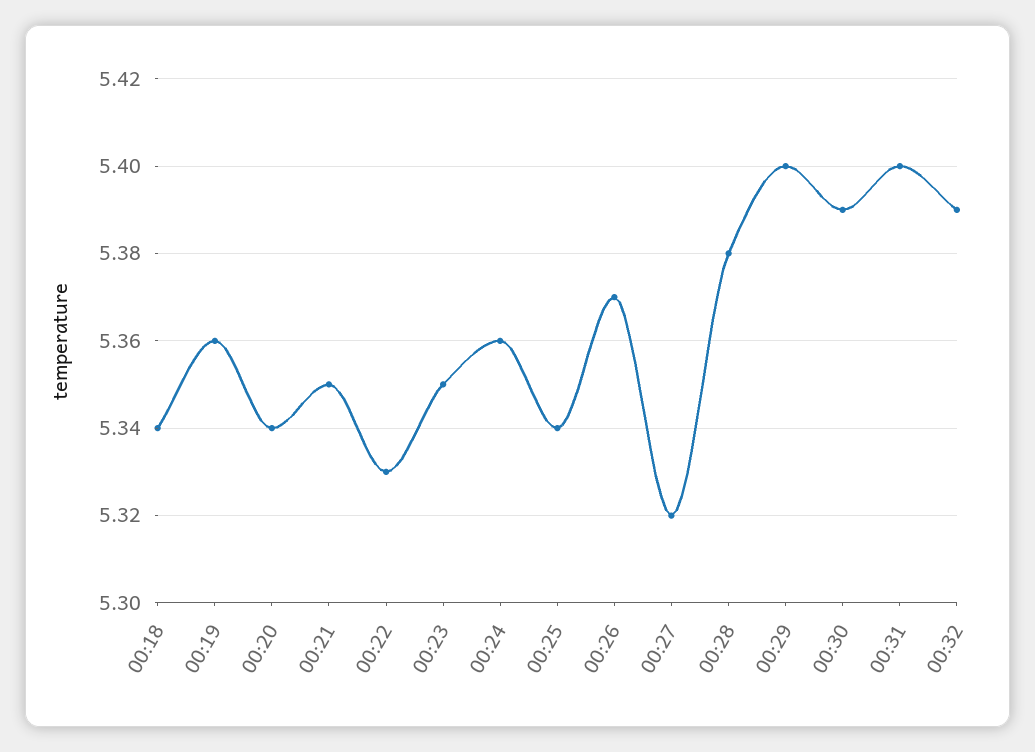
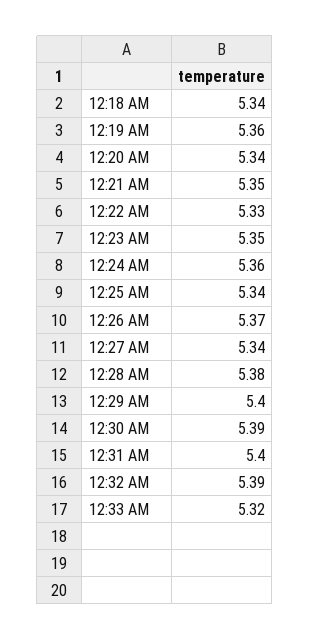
00:27: 5.32 -> 5.34
12:33 AM: none -> 5.32

